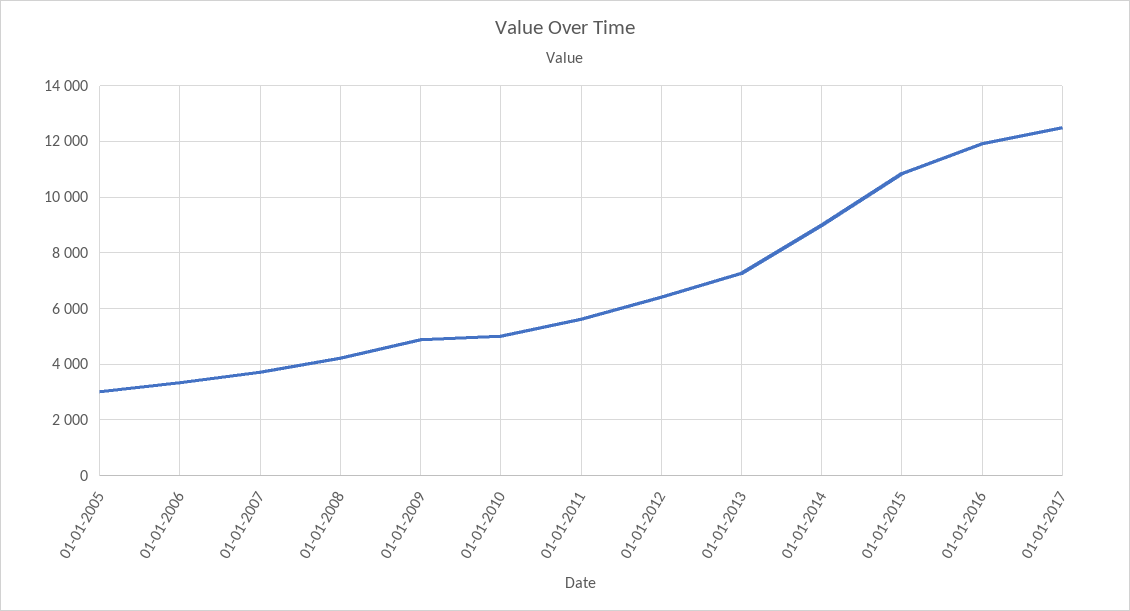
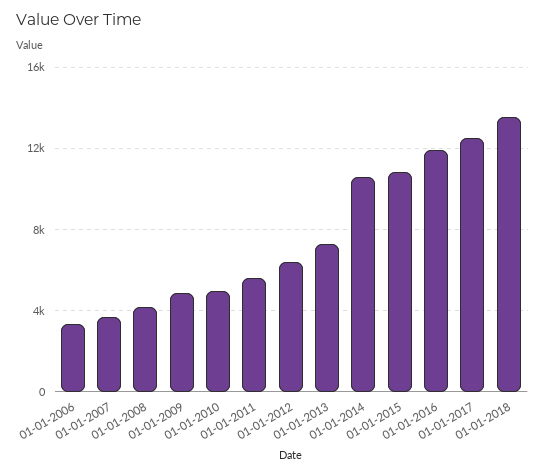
01-01-2005: 3000 -> none
01-01-2014: 9000 -> 10500
01-01-2018: none -> 13500

